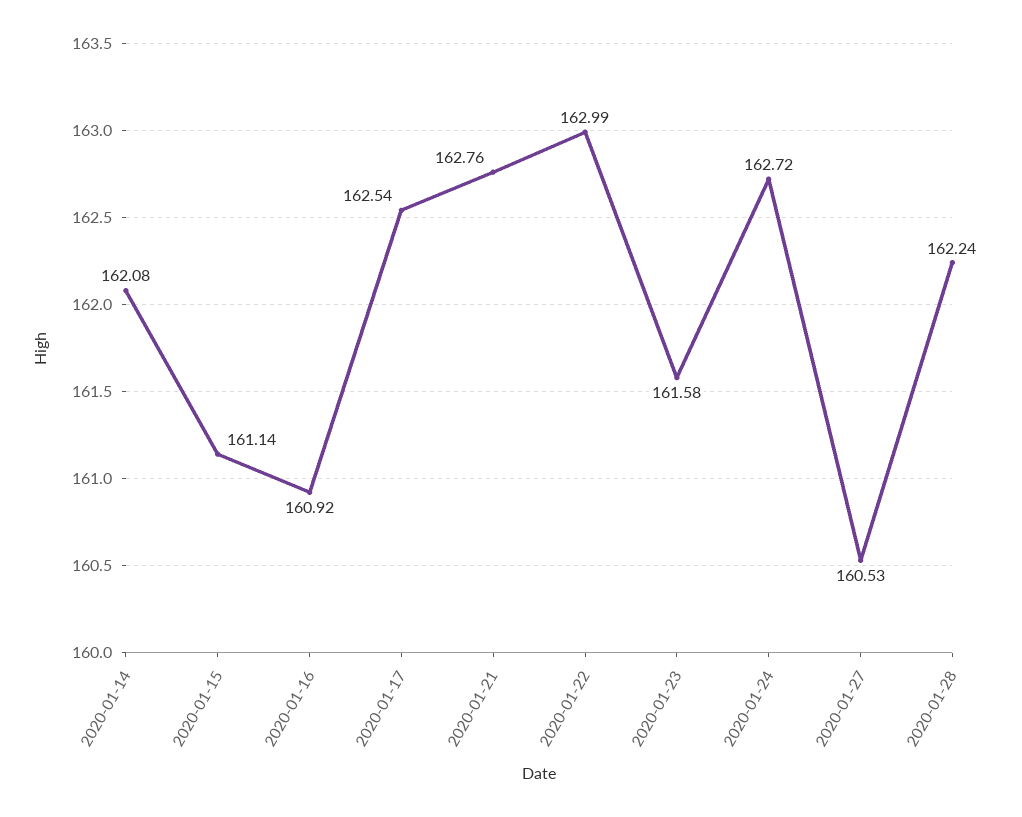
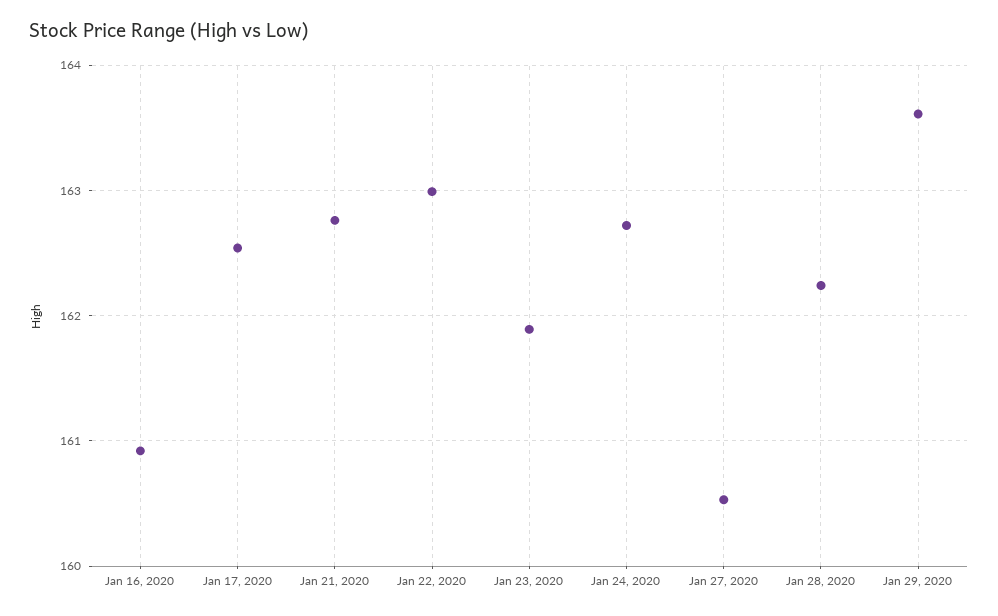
2020-01-14: 162.08 -> none
2020-01-15: 161.14 -> none
2020-01-23: 161.58 -> 161.9
Jan 29, 2020: none -> 163.6

